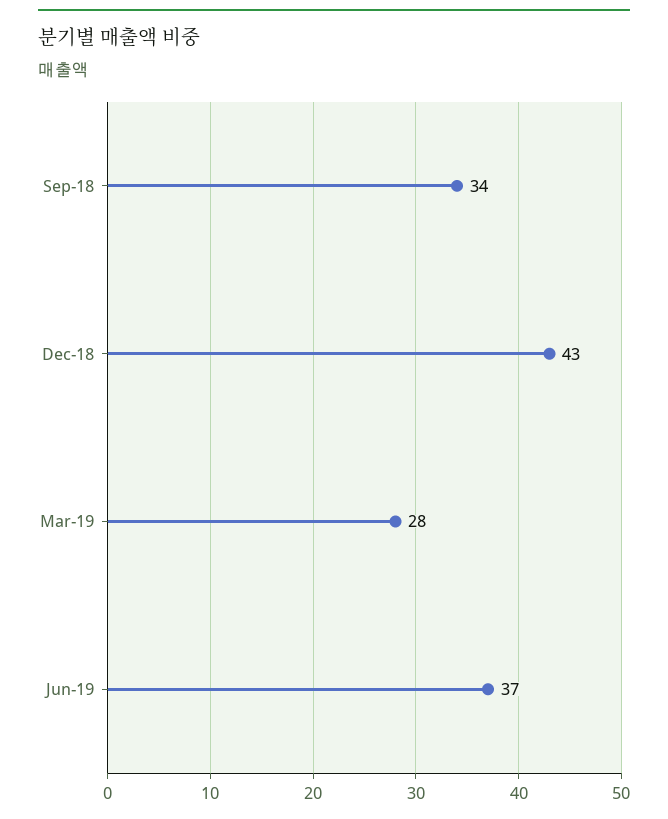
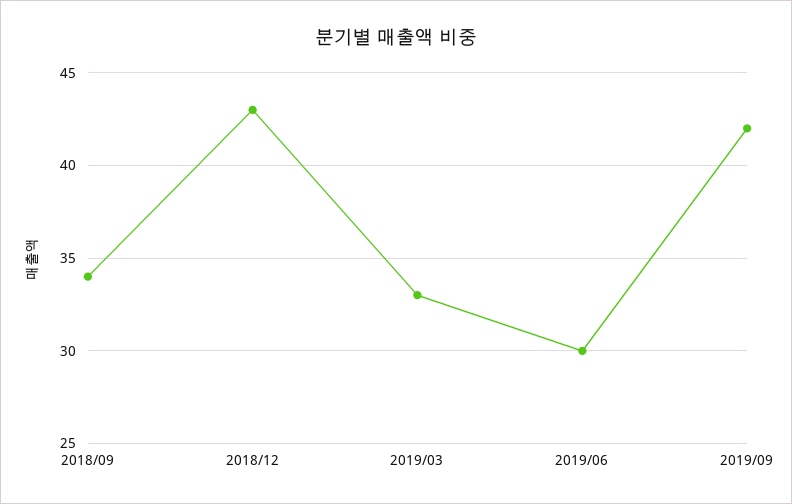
Mar-19: 28 -> 33
Jun-19: 37 -> 30
2019/09: none -> 42

